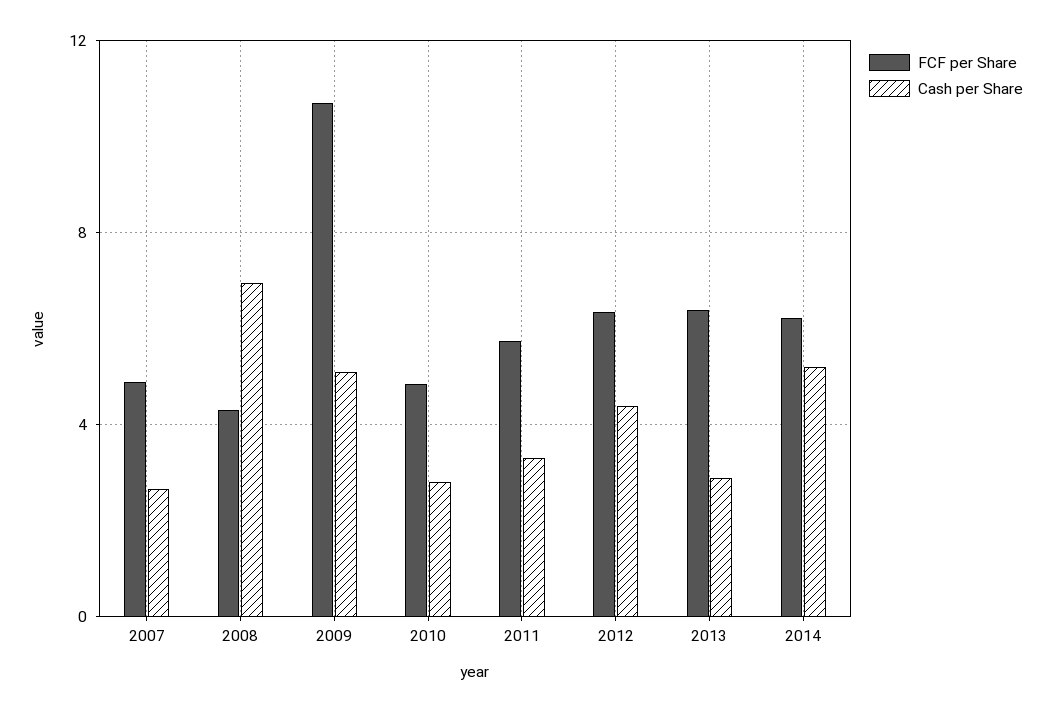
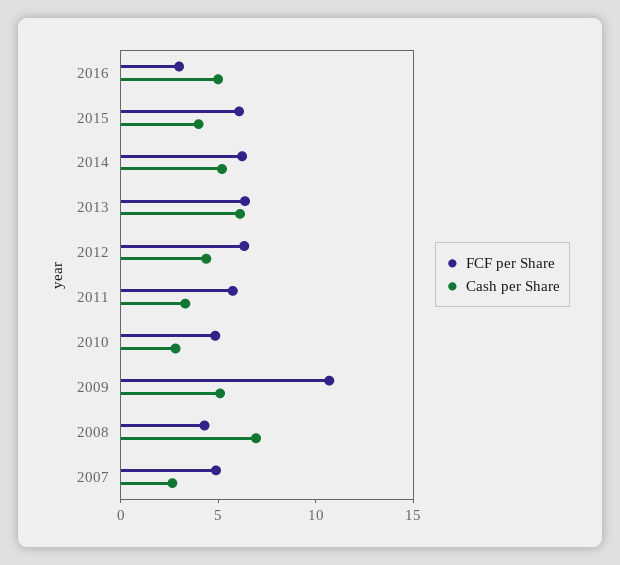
Cash per Share, 2013: 3 -> 6
FCF per Share, 2016: none -> 3
Cash per Share, 2016: none -> 5
FCF per Share, 2015: none -> 6
Cash per Share, 2015: none -> 4

